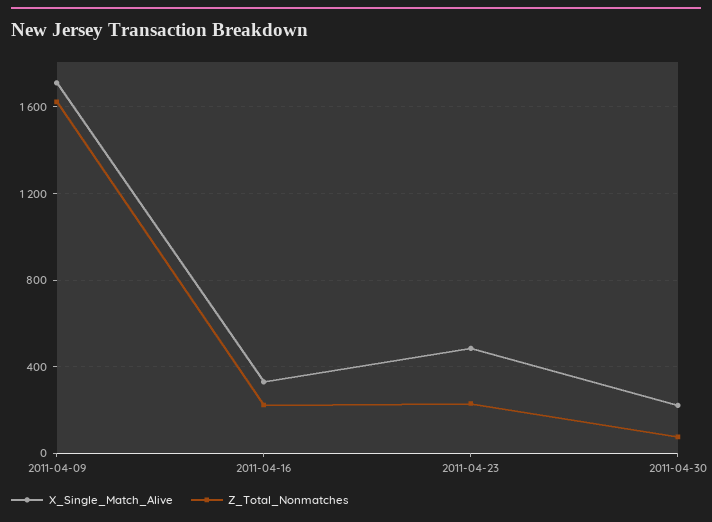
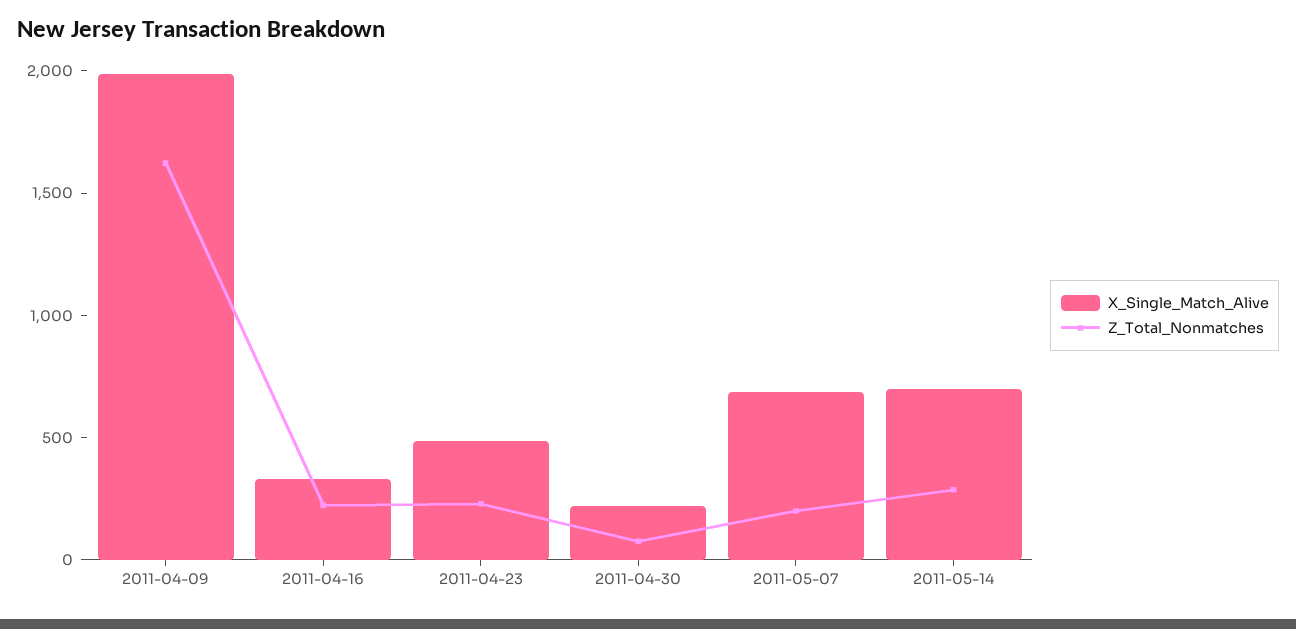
X_Single_Match_Alive, 2011-04-09: 1700 -> 2000
X_Single_Match_Alive, 2011-05-07: none -> 700
Z_Total_Nonmatches, 2011-05-07: none -> 200
X_Single_Match_Alive, 2011-05-14: none -> 700
Z_Total_Nonmatches, 2011-05-14: none -> 300

